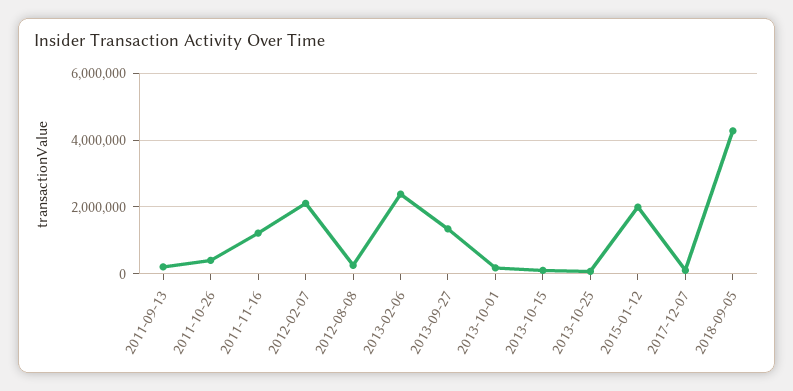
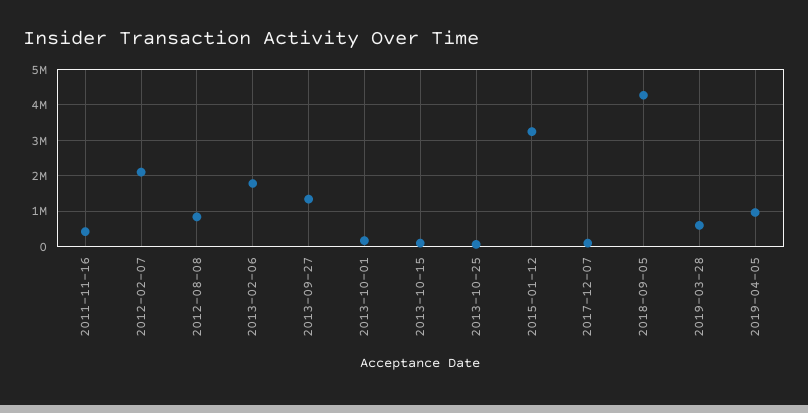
2011-09-13: 200000 -> none
2011-10-26: 400000 -> none
2011-11-16: 1200000 -> 400000
2012-08-08: 200000 -> 800000
2013-02-06: 2400000 -> 1800000
2015-01-12: 2000000 -> 3200000
2019-03-28: none -> 600000
2019-04-05: none -> 1000000

